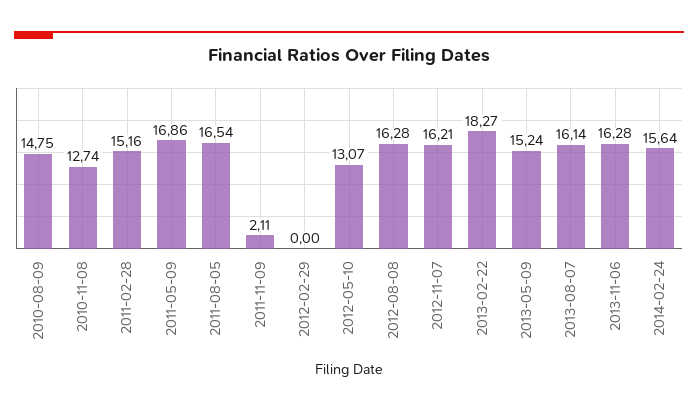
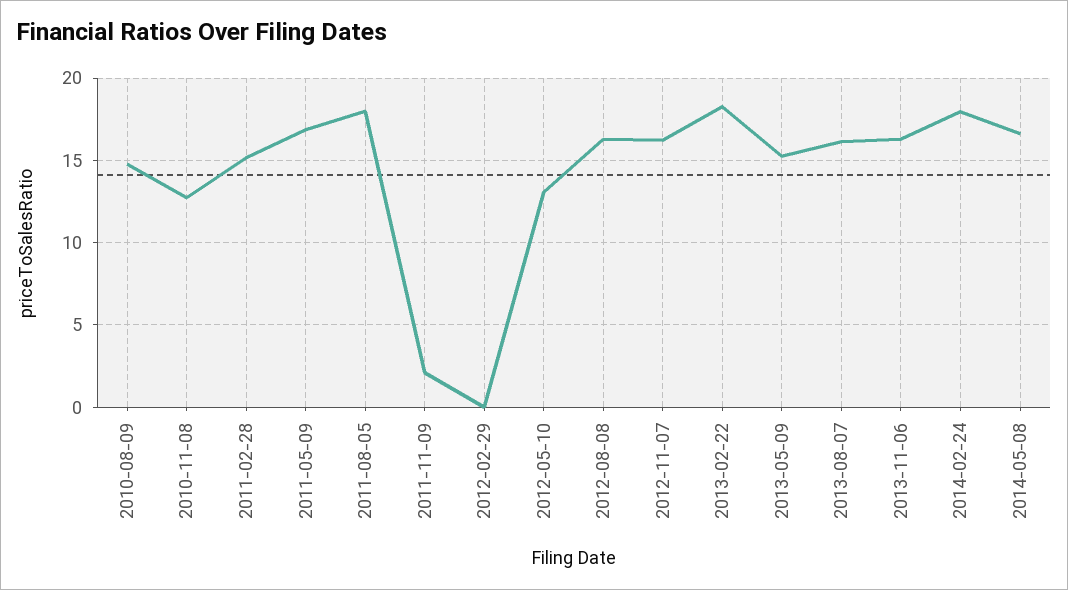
2011-08-05: 16.54 -> 18
2014-02-24: 15.64 -> 18
2014-05-08: none -> 16.5

